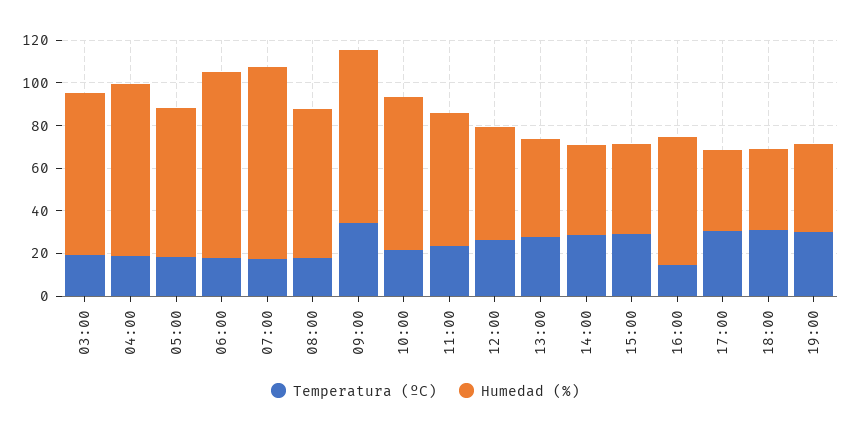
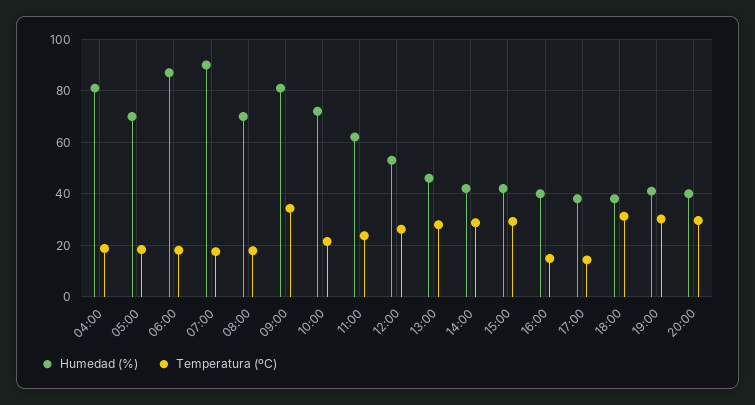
Temperatura (ºC), 03:00: 20 -> none
Humedad (%), 03:00: 75 -> none
Humedad (%), 16:00: 60 -> 40
Temperatura (ºC), 17:00: 30 -> 15
Humedad (%), 20:00: none -> 40
Temperatura (ºC), 20:00: none -> 30

